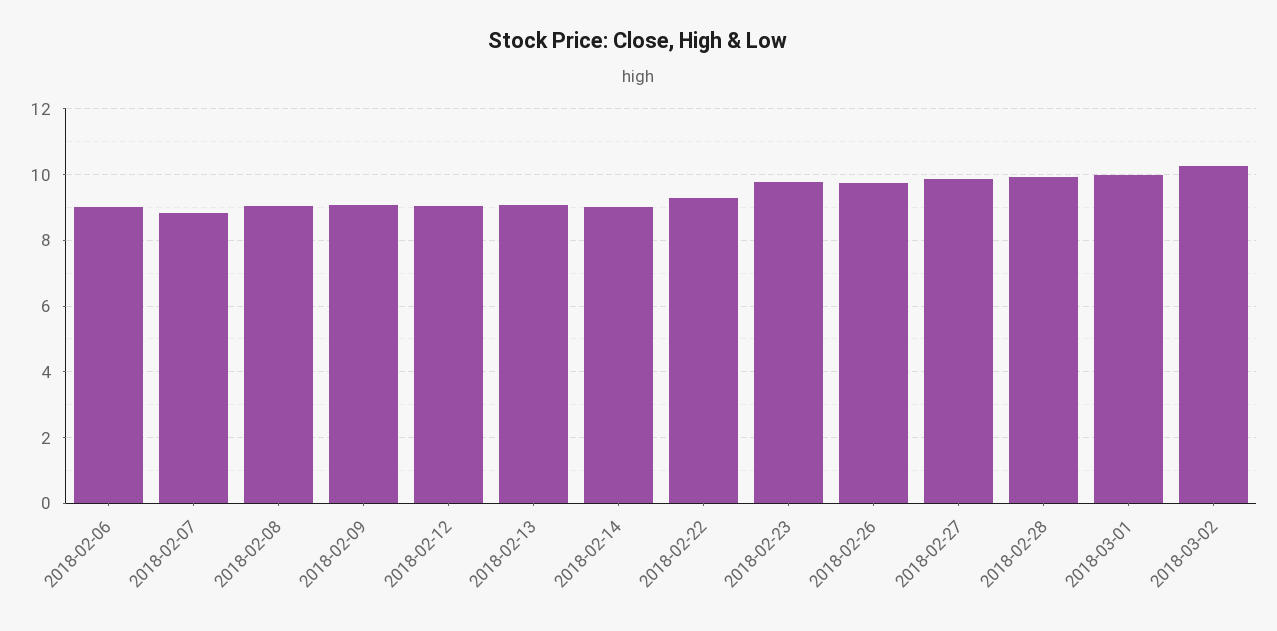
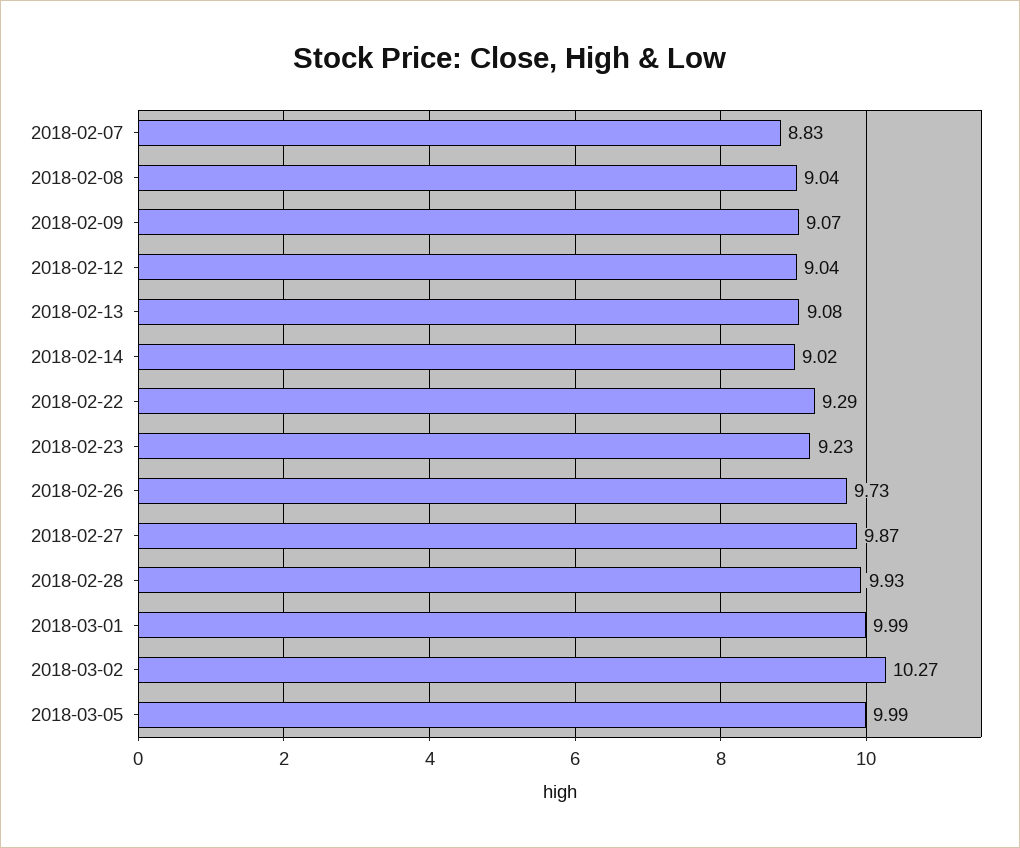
2018-02-06: 9 -> none
2018-02-23: 9.8 -> 9.23
2018-03-05: none -> 9.99

